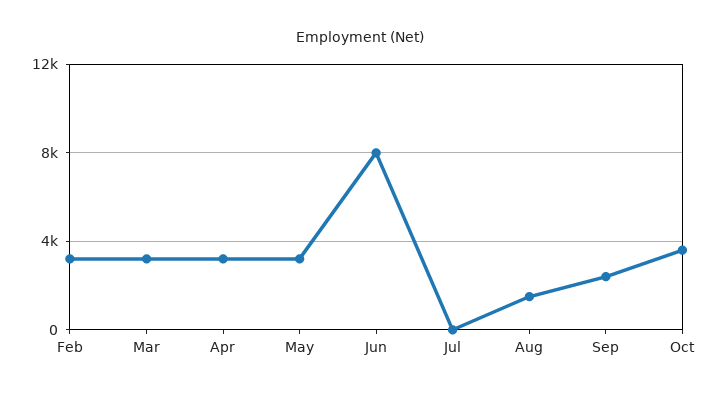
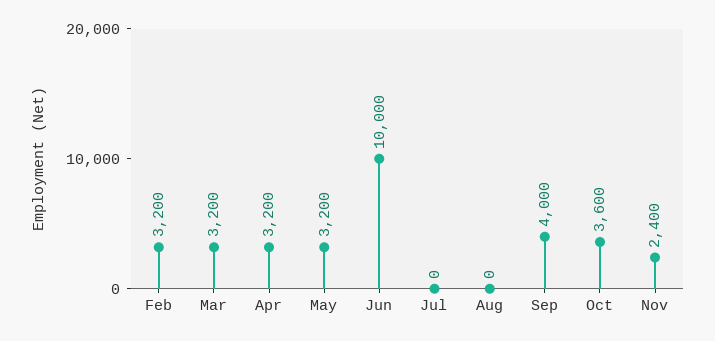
Jun: 8000 -> 10000
Aug: 1500 -> 0
Sep: 2500 -> 4000
Nov: none -> 2400

